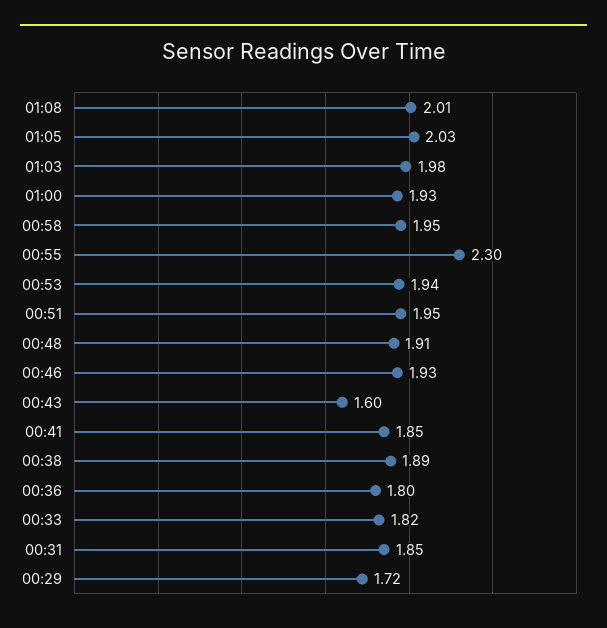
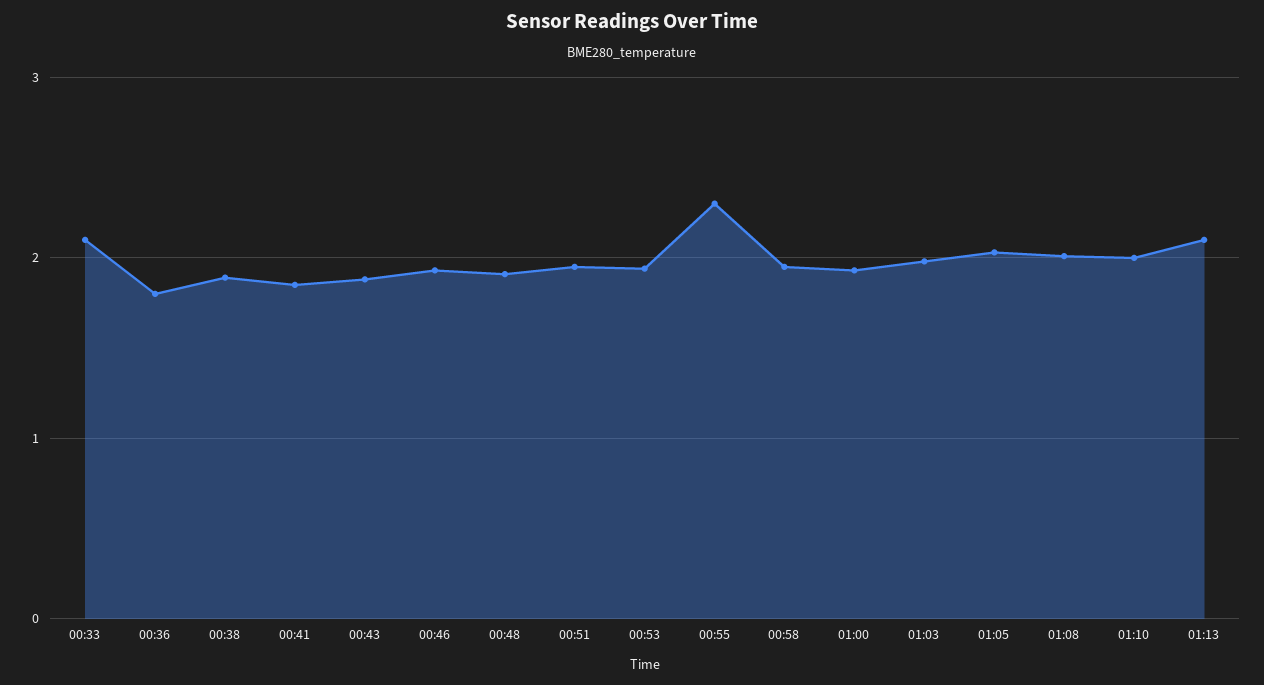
00:43: 1.6 -> 1.9
00:33: 1.82 -> 2.1
00:31: 1.85 -> none
00:29: 1.72 -> none
01:10: none -> 2
01:13: none -> 2.1

